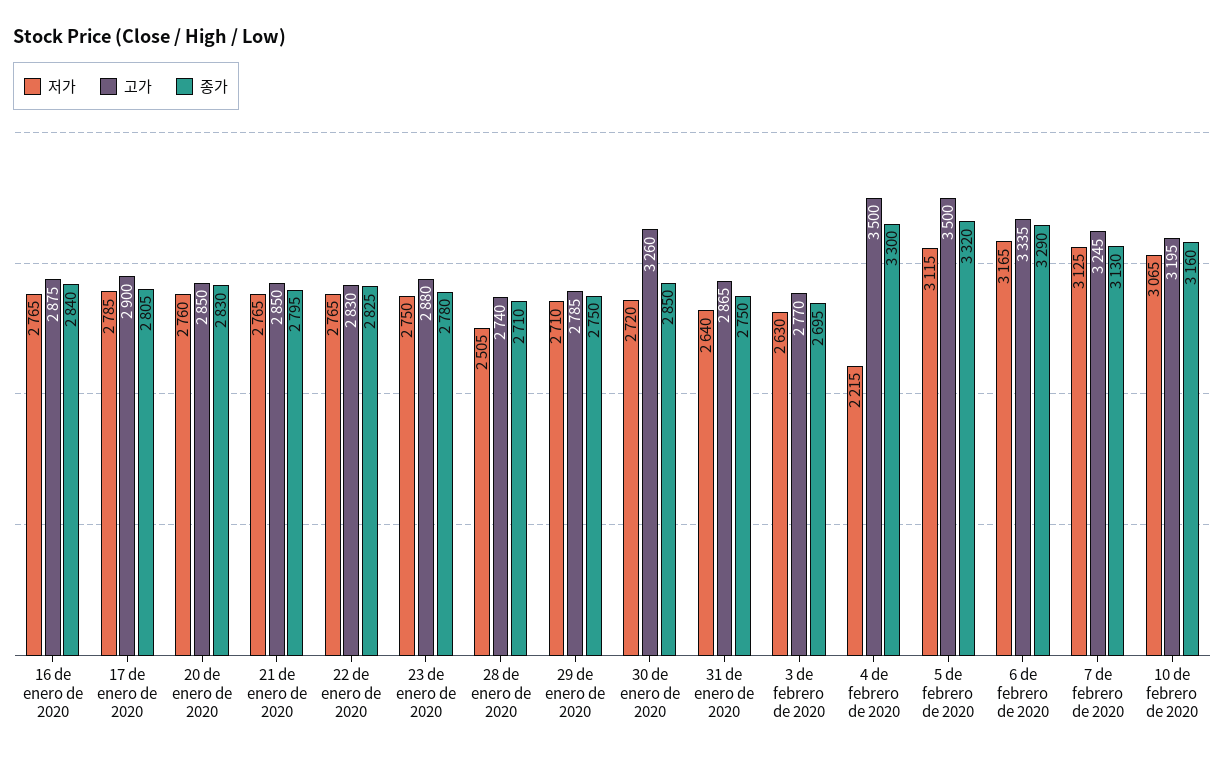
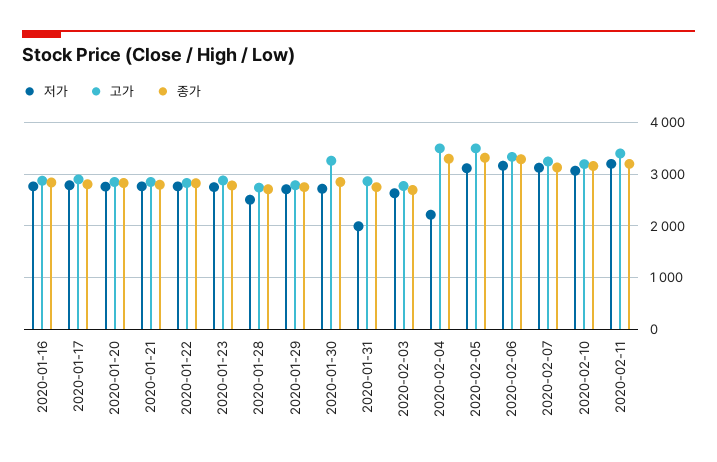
저가, 31 de enero de 2020: 2640 -> 2000
저가, 2020-02-11: none -> 3200
고가, 2020-02-11: none -> 3400
종가, 2020-02-11: none -> 3200

